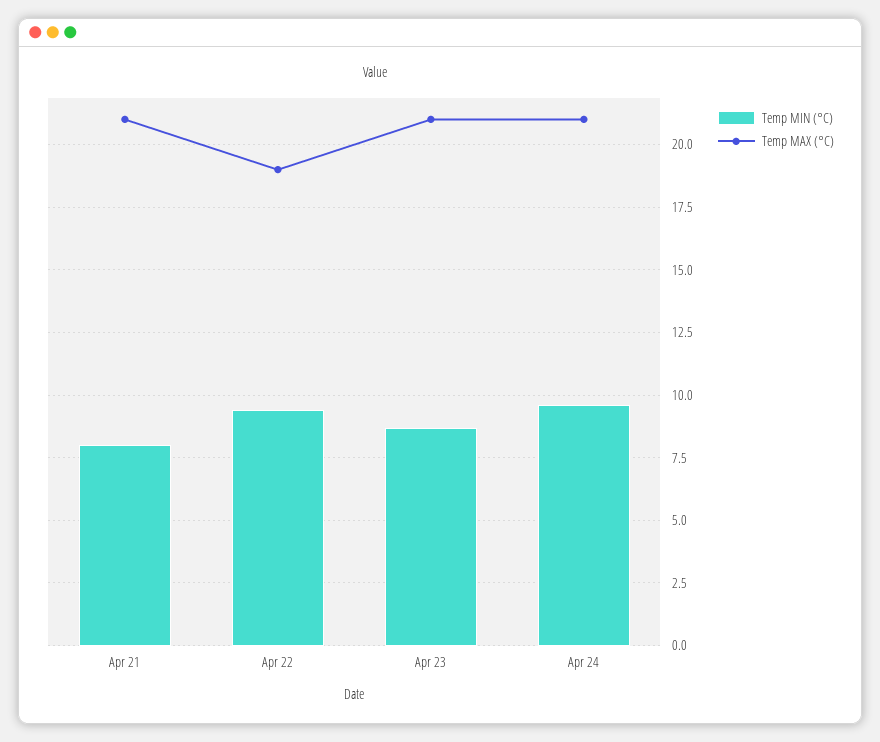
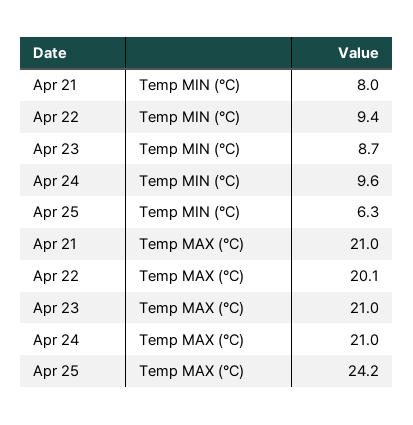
Temp MAX (°C), Apr 22: 19 -> 20.1
Temp MIN (°C), Apr 25: none -> 6.3
Temp MAX (°C), Apr 25: none -> 24.2

